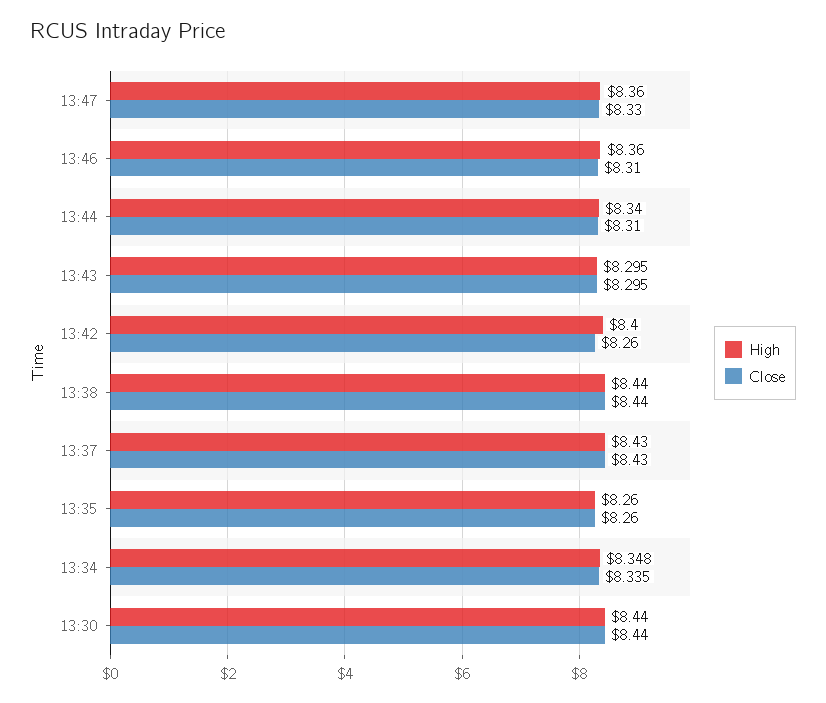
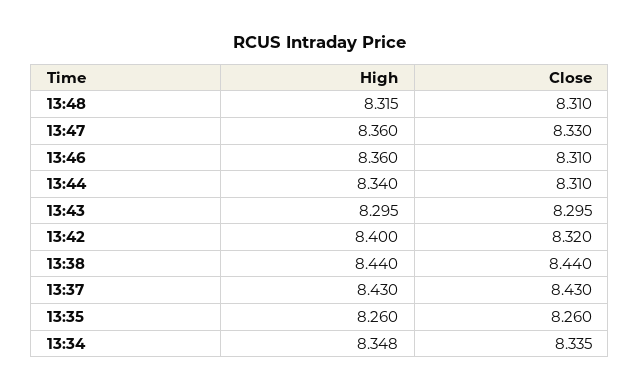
Close, 13:42: 8.26 -> 8.32
High, 13:30: 8.44 -> none
Close, 13:30: 8.44 -> none
High, 13:48: none -> 8.315
Close, 13:48: none -> 8.31

